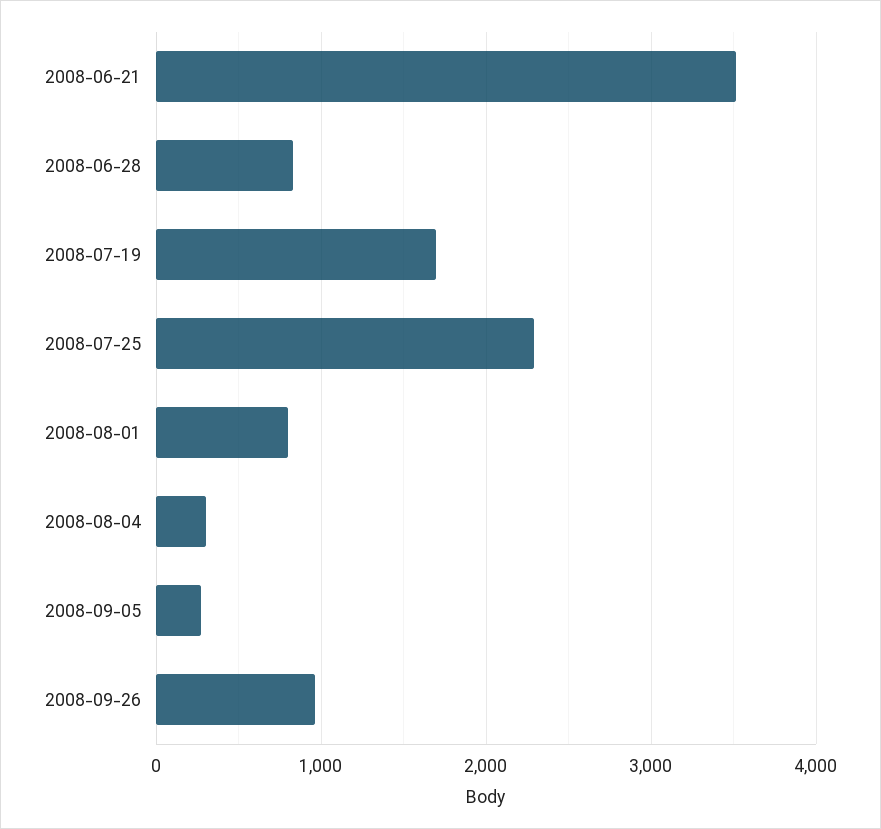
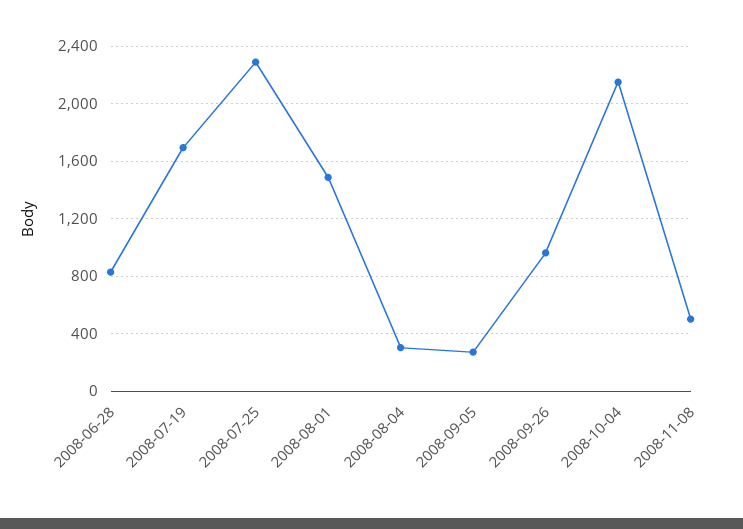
2008-06-21: 3500 -> none
2008-08-01: 800 -> 1500
2008-10-04: none -> 2150
2008-11-08: none -> 500

